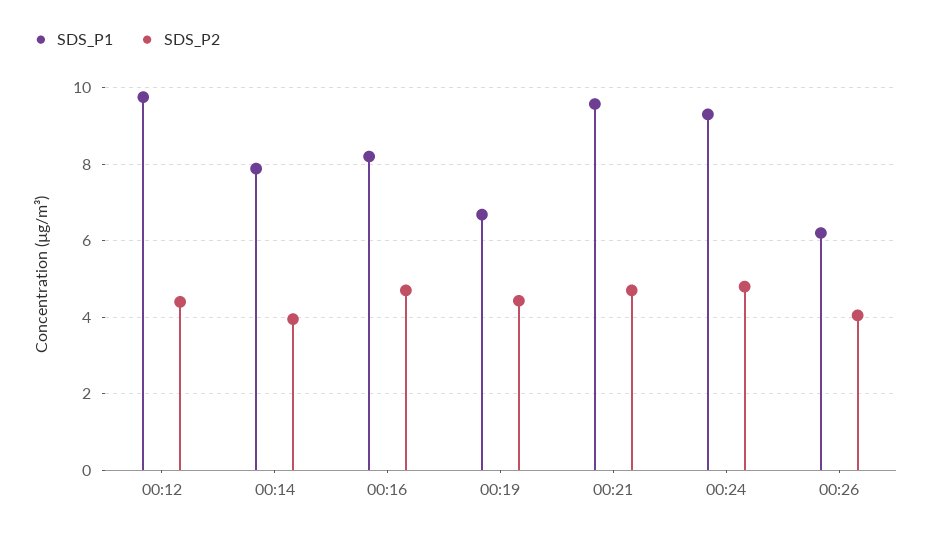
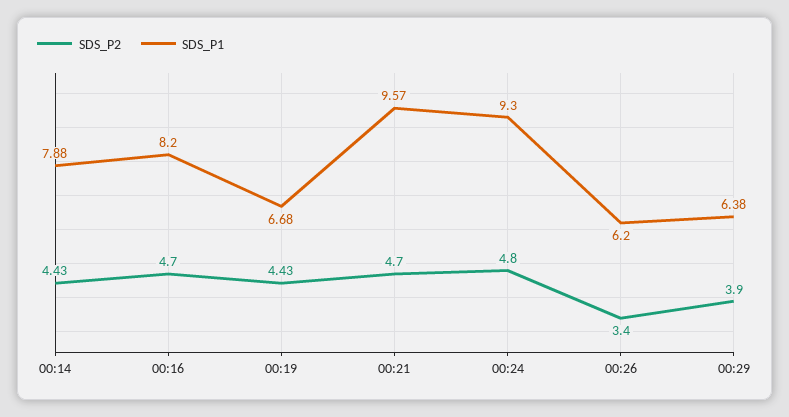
SDS_P1, 00:12: 9.8 -> none
SDS_P2, 00:12: 4.4 -> none
SDS_P2, 00:14: 4 -> 4.43
SDS_P2, 00:26: 4 -> 3.4
SDS_P2, 00:29: none -> 3.9
SDS_P1, 00:29: none -> 6.38

